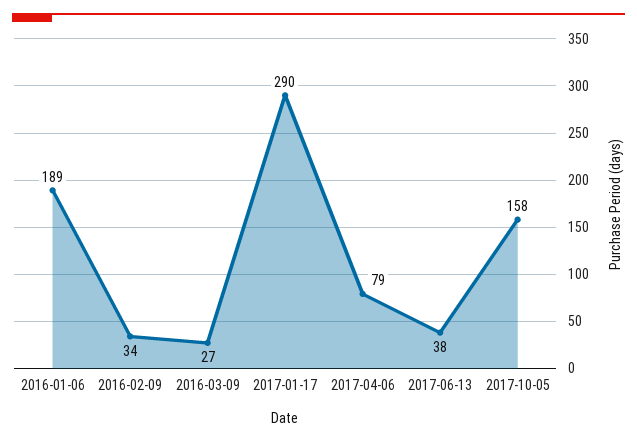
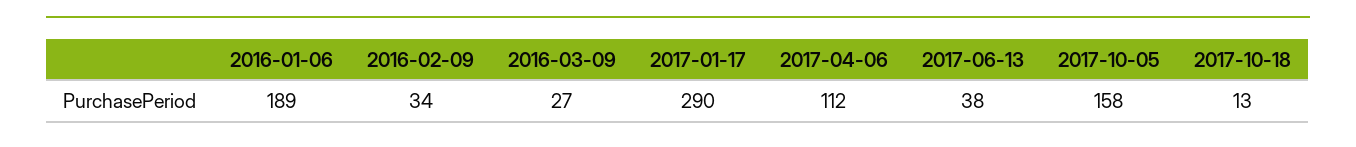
2017-04-06: 79 -> 112
2017-10-18: none -> 13

